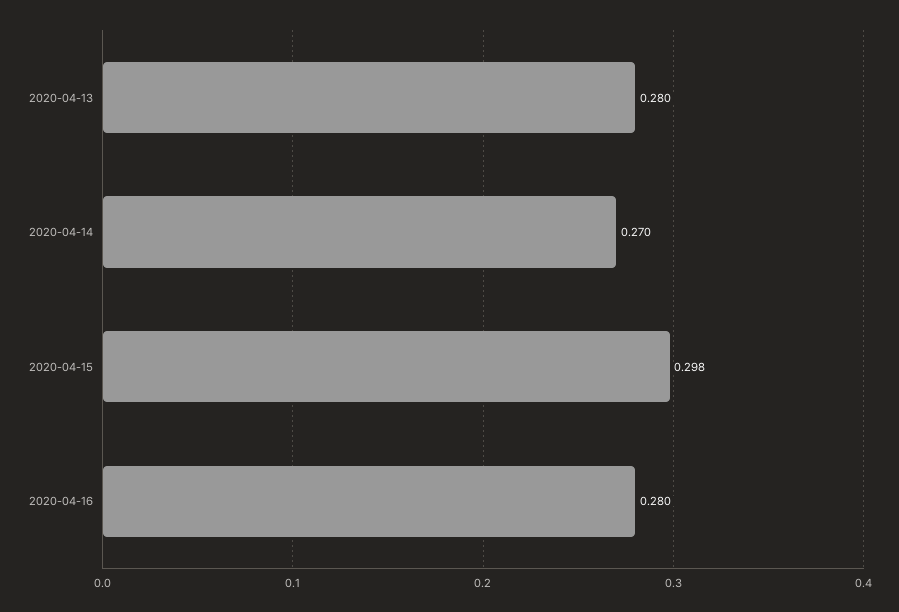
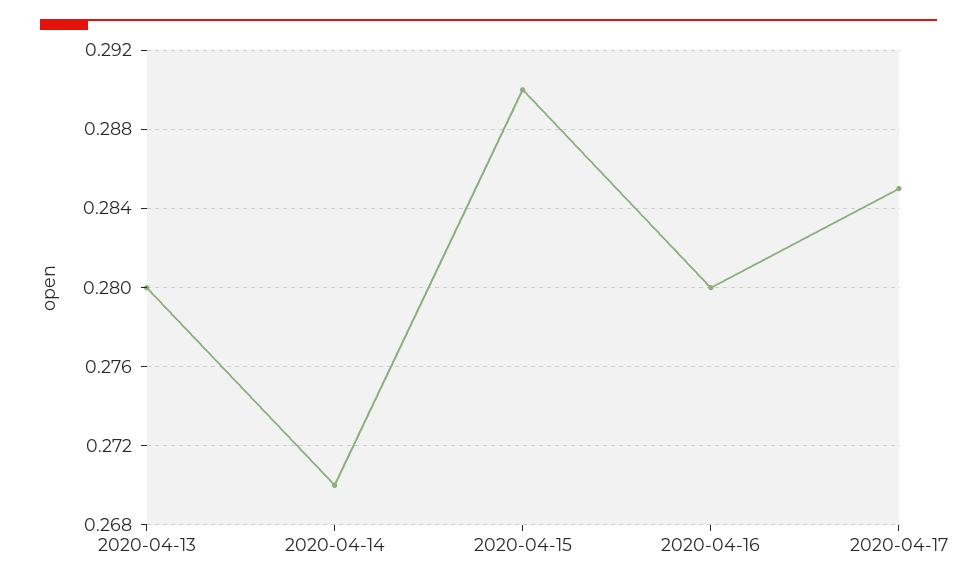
2020-04-15: 0.298 -> 0.29
2020-04-17: none -> 0.285

